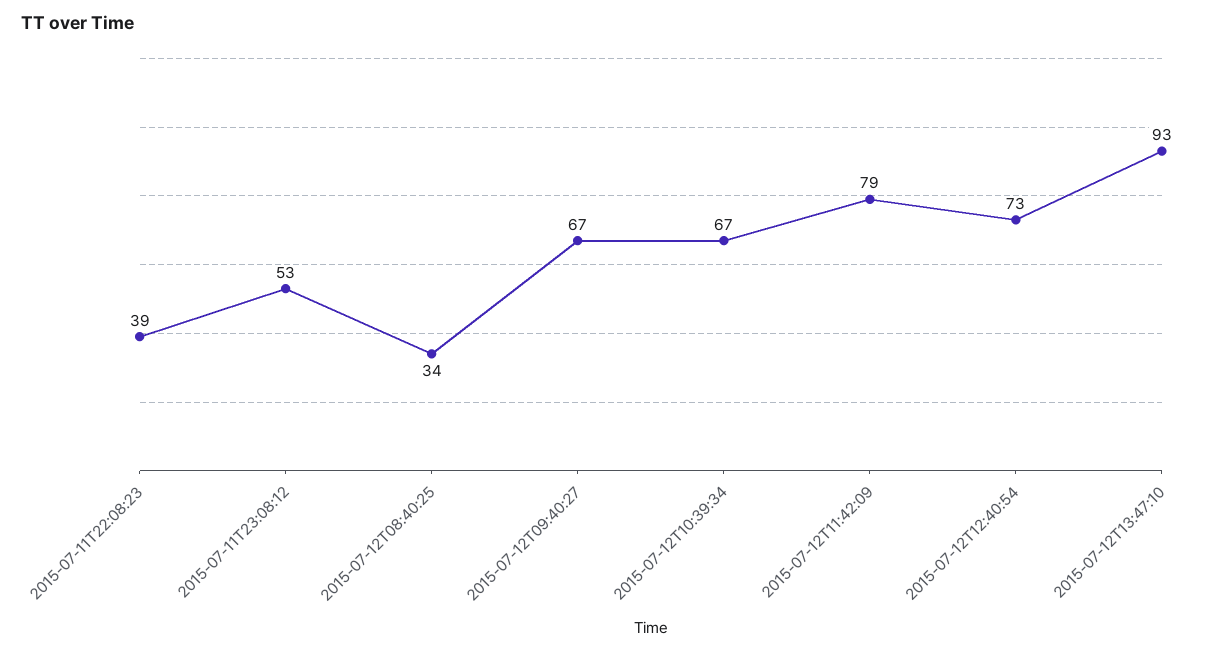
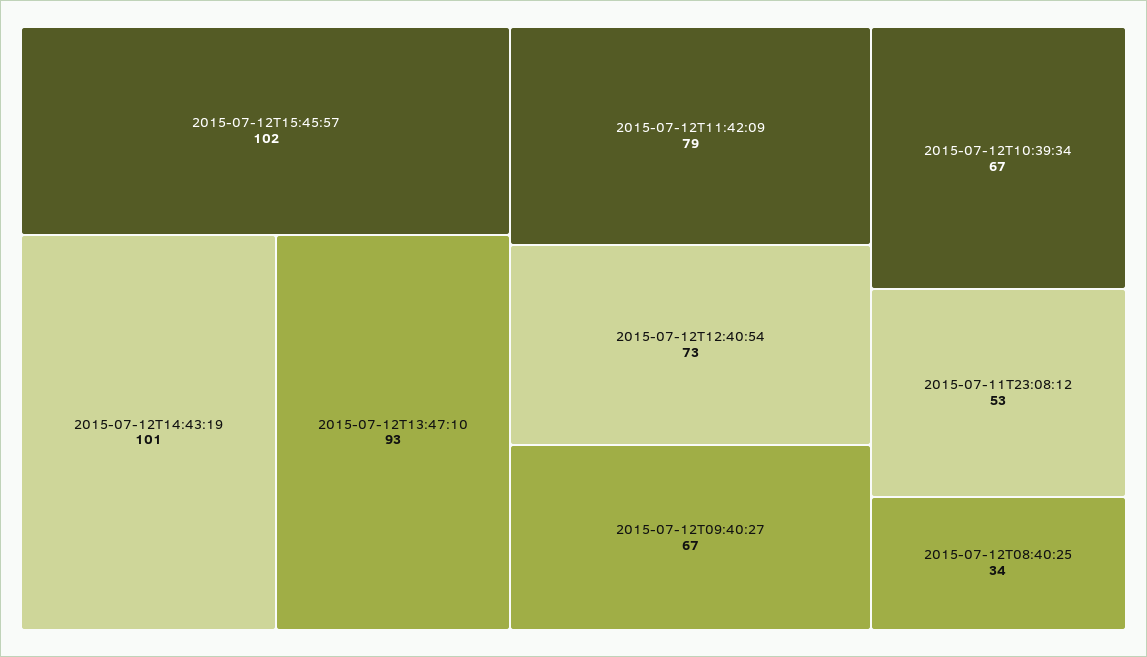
2015-07-11T22:08:23: 39 -> none
2015-07-12T15:45:57: none -> 102
2015-07-12T14:43:19: none -> 101

